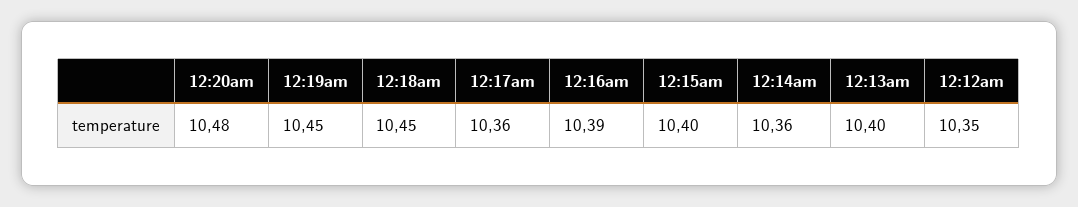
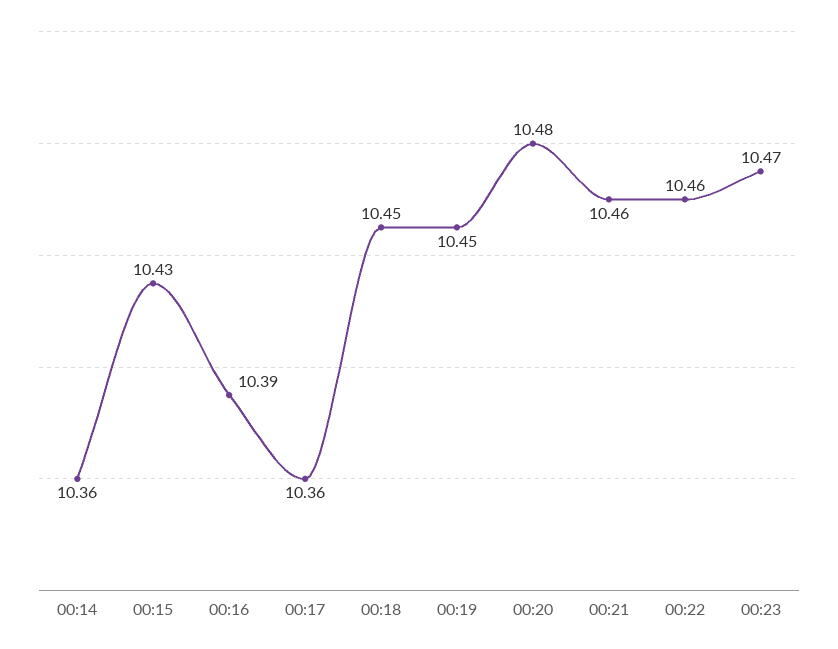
12:15am: 10.4 -> 10.43
12:13am: 10.4 -> none
12:12am: 10.35 -> none
00:21: none -> 10.46
00:22: none -> 10.46
00:23: none -> 10.47

